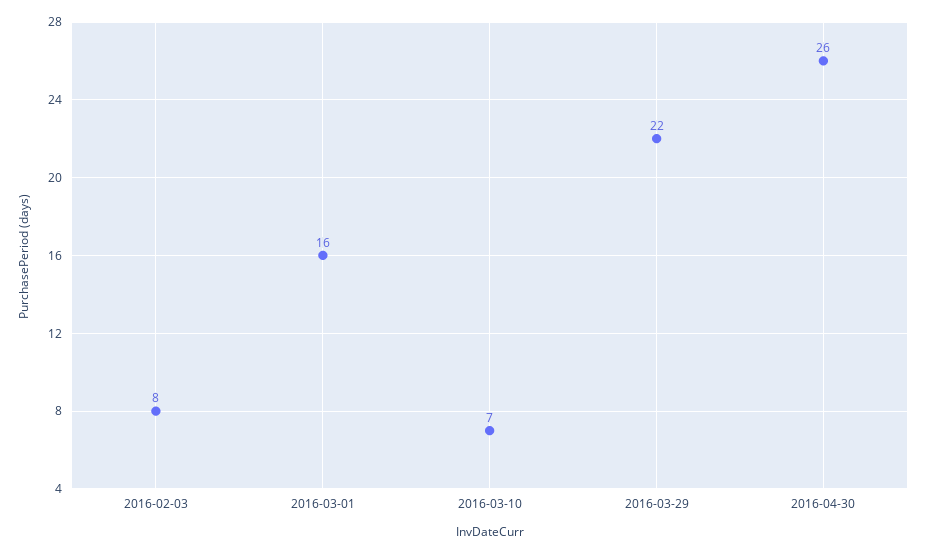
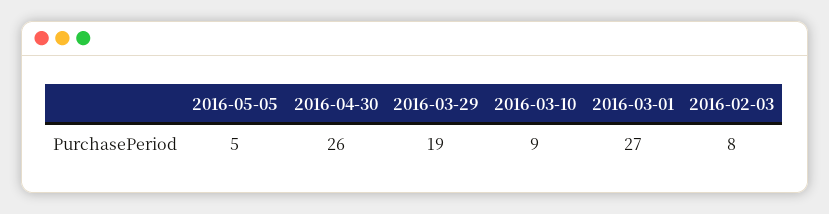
2016-03-01: 16 -> 27
2016-03-10: 7 -> 9
2016-03-29: 22 -> 19
2016-05-05: none -> 5

